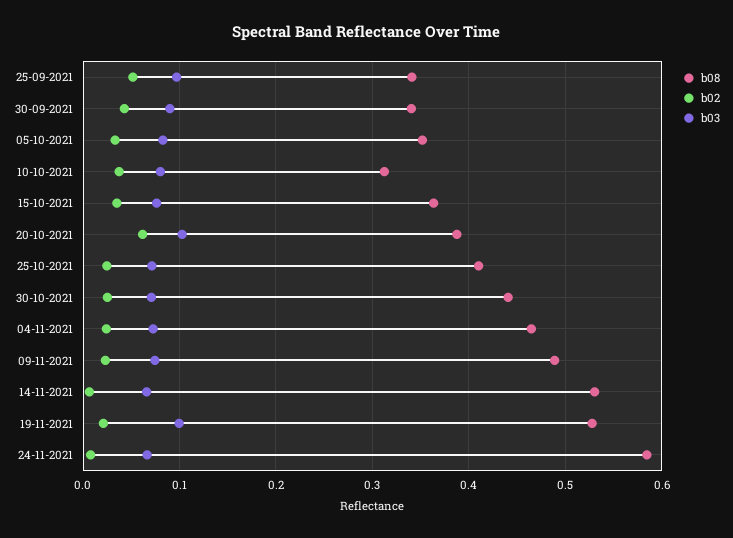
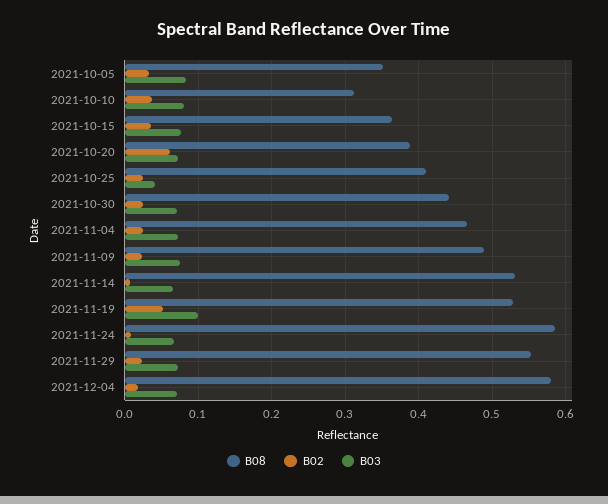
b08, 25-09-2021: 0.34 -> none
b02, 25-09-2021: 0.05 -> none
b03, 25-09-2021: 0.1 -> none
b08, 30-09-2021: 0.34 -> none
b02, 30-09-2021: 0.04 -> none
b03, 30-09-2021: 0.09 -> none
b03, 20-10-2021: 0.1 -> 0.07
b03, 25-10-2021: 0.07 -> 0.04
b02, 19-11-2021: 0.02 -> 0.05
b08, 2021-11-29: none -> 0.55
b02, 2021-11-29: none -> 0.02
b03, 2021-11-29: none -> 0.07
b08, 2021-12-04: none -> 0.58
b02, 2021-12-04: none -> 0.02
b03, 2021-12-04: none -> 0.07

